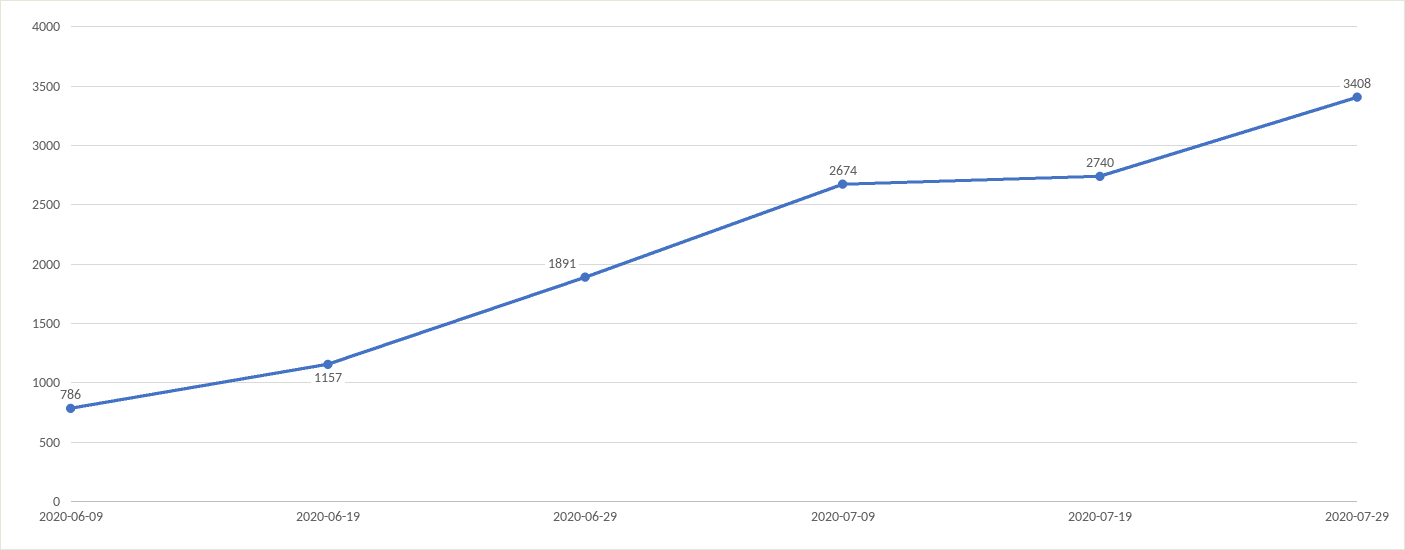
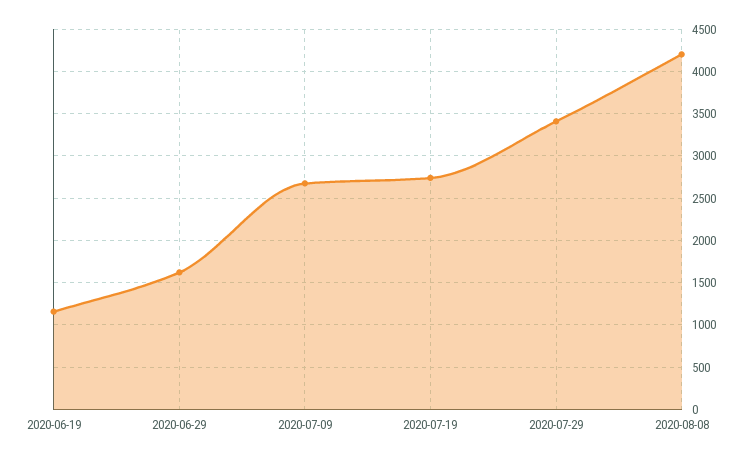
2020-06-09: 786 -> none
2020-06-29: 1891 -> 1600
2020-08-08: none -> 4200

